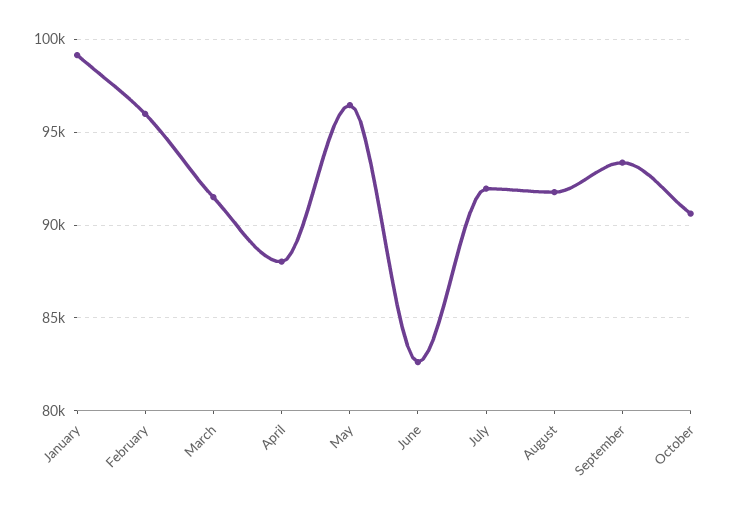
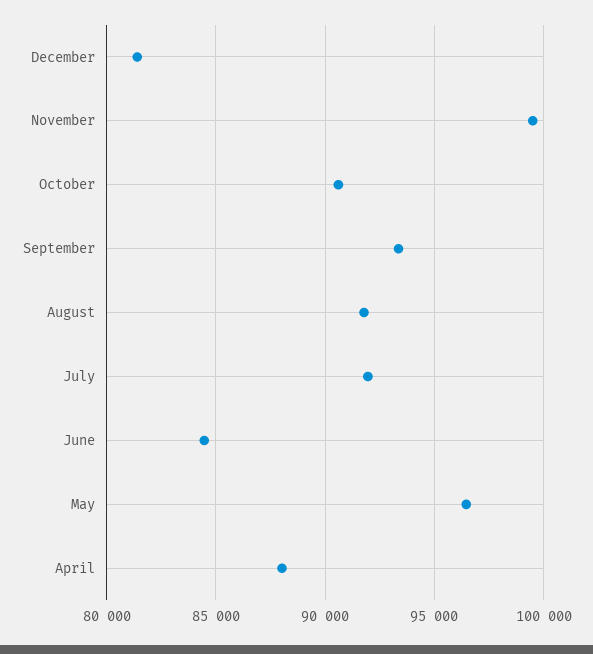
January: 99000 -> none
February: 96000 -> none
March: 91500 -> none
June: 82500 -> 84500
December: none -> 81500
November: none -> 99500

